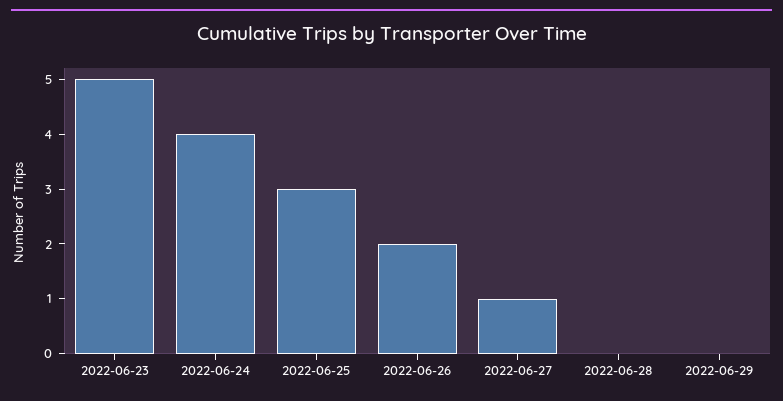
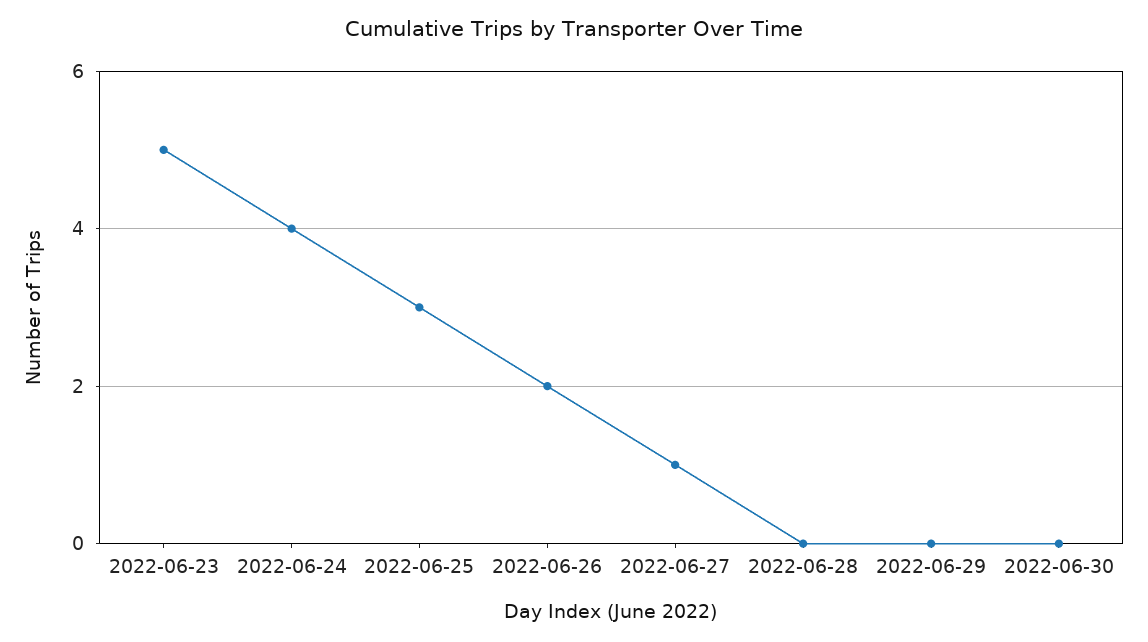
2022-06-30: none -> 0

